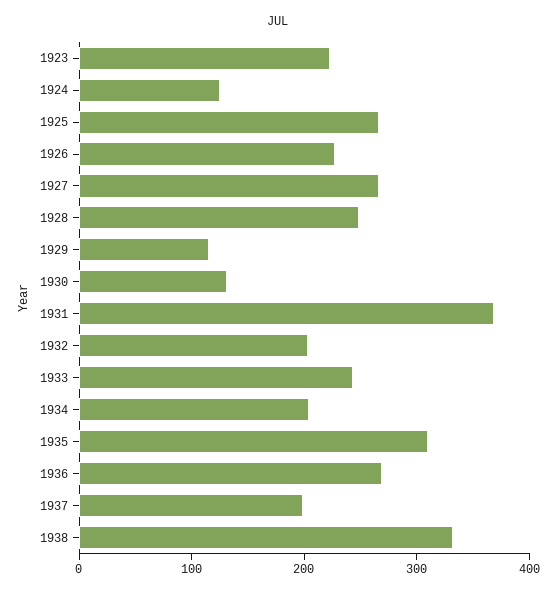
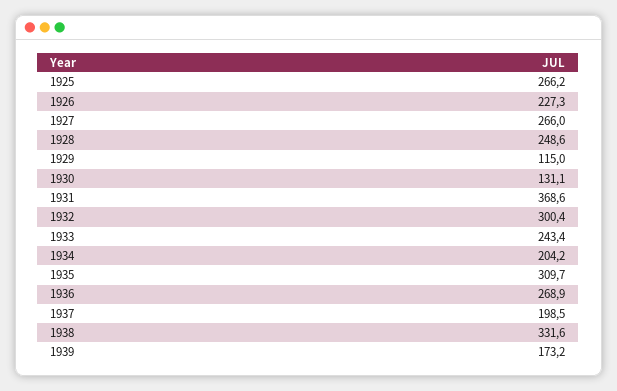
1923: 220 -> none
1924: 120 -> none
1932: 200 -> 300.4
1939: none -> 173.2

